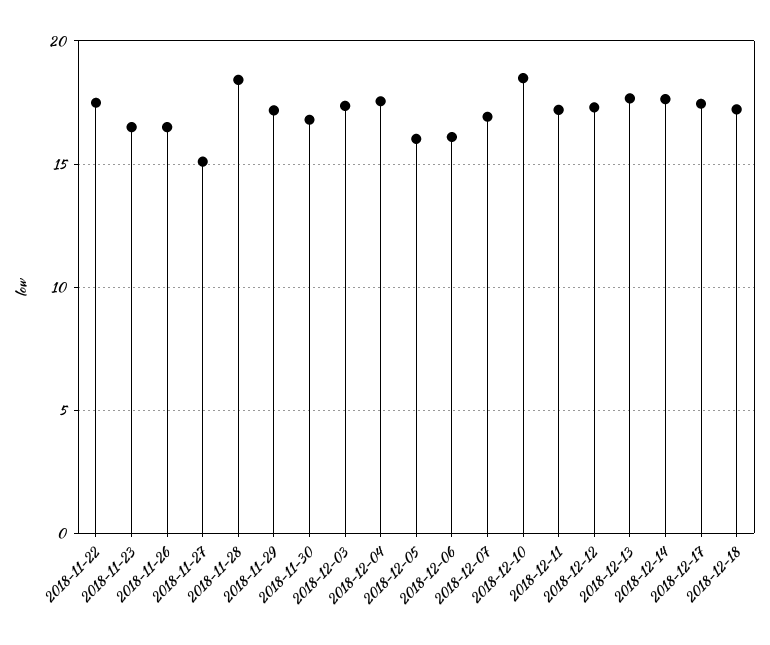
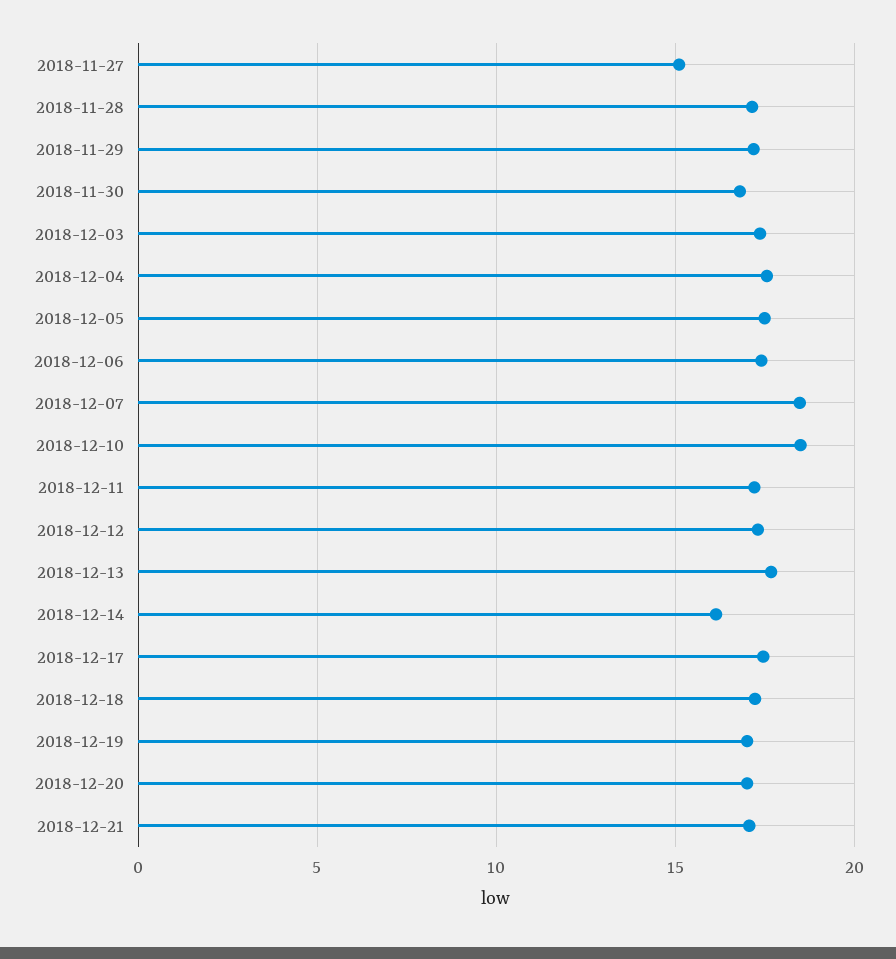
2018-11-22: 17.5 -> none
2018-11-23: 16.5 -> none
2018-11-26: 16.5 -> none
2018-11-28: 18.5 -> 17
2018-12-05: 16 -> 17.5
2018-12-06: 16 -> 17.5
2018-12-07: 17 -> 18.5
2018-12-14: 17.5 -> 16
2018-12-19: none -> 17
2018-12-20: none -> 17
2018-12-21: none -> 17

